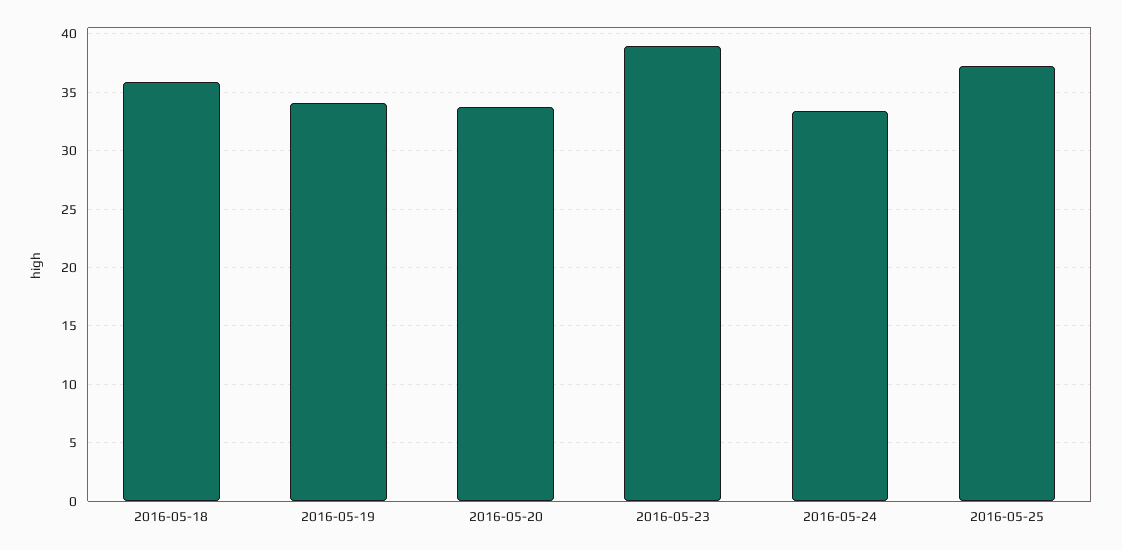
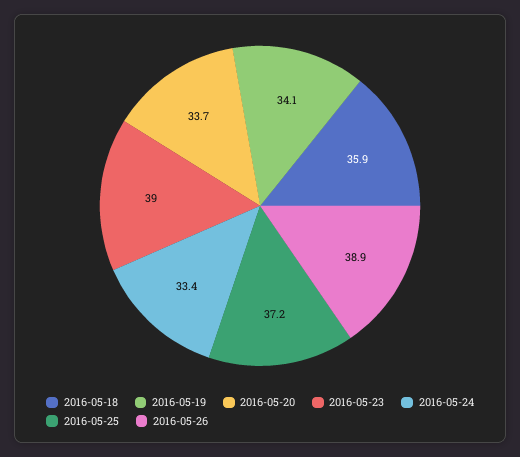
2016-05-26: none -> 38.9

